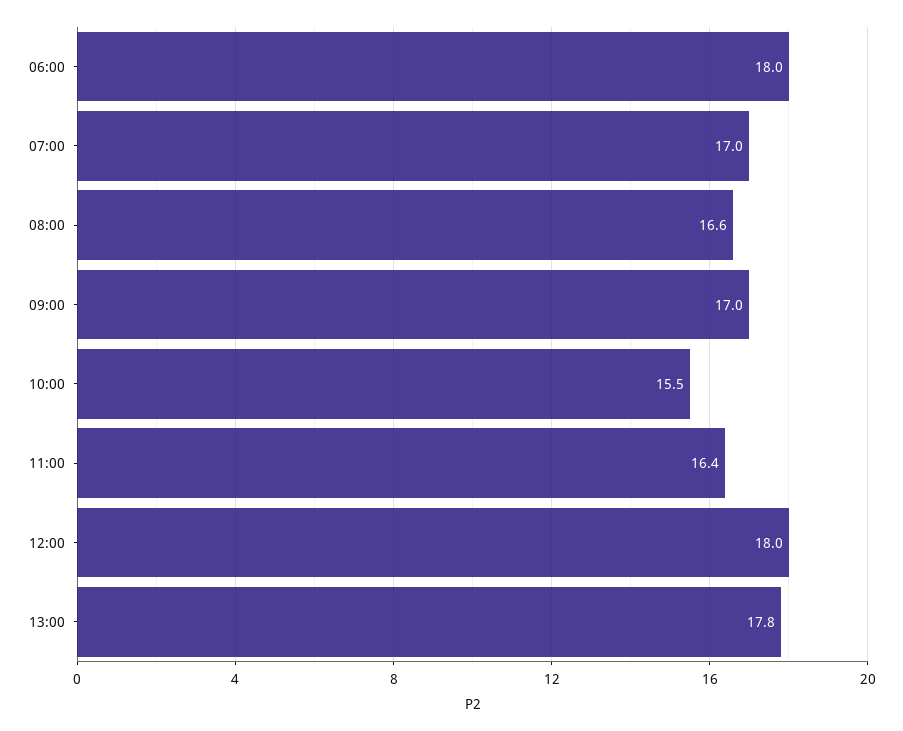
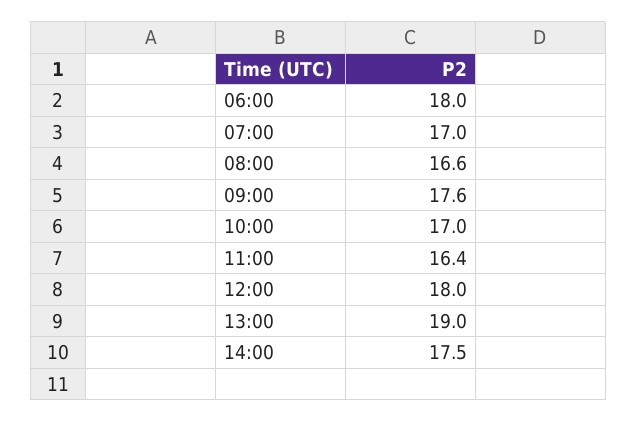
09:00: 17 -> 17.6
10:00: 15.5 -> 17
13:00: 17.8 -> 19
14:00: none -> 17.5

